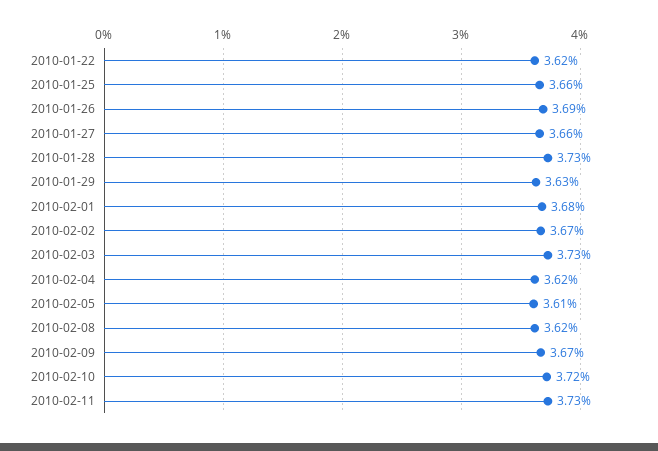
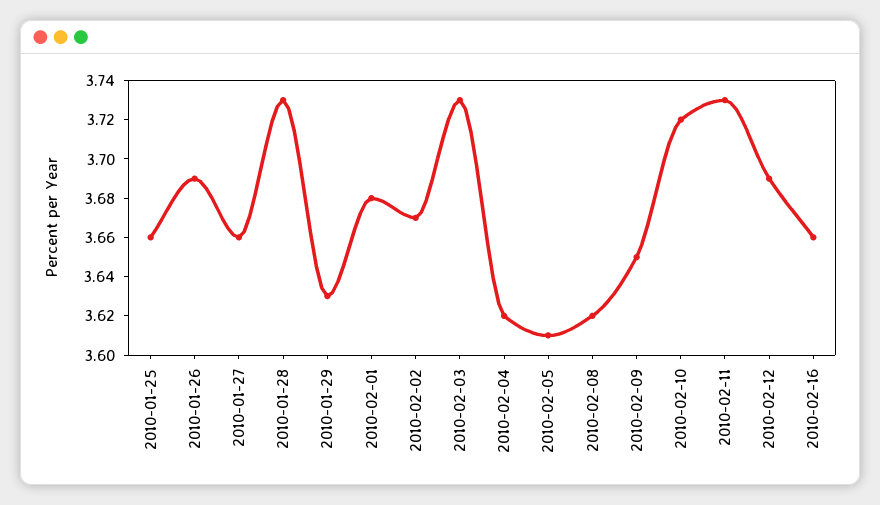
2010-01-22: 3.62 -> none
2010-02-09: 3.67 -> 3.65
2010-02-12: none -> 3.69
2010-02-16: none -> 3.66

